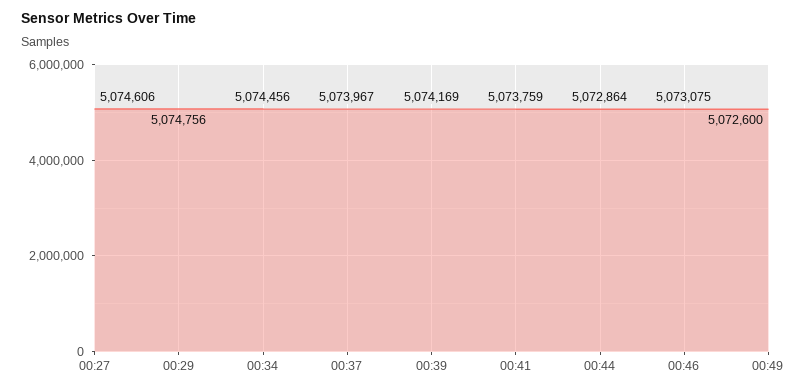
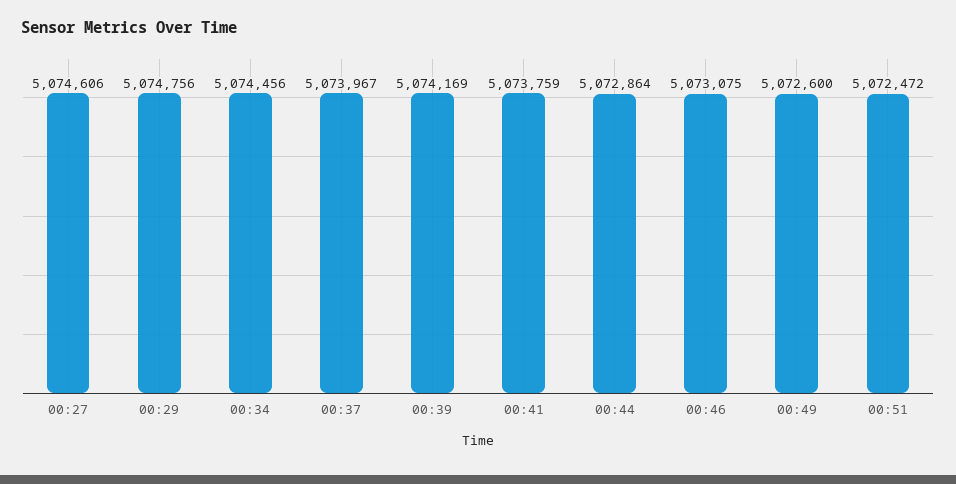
00:51: none -> 5072472

